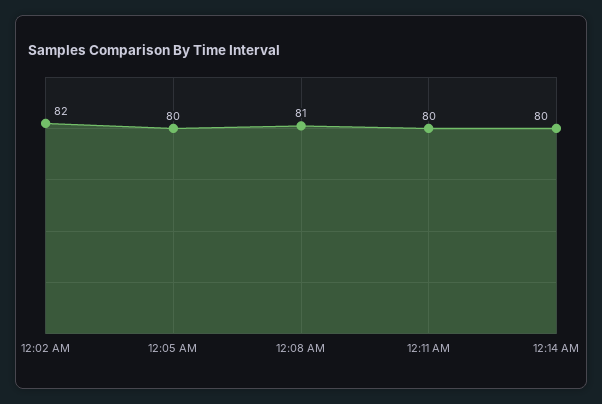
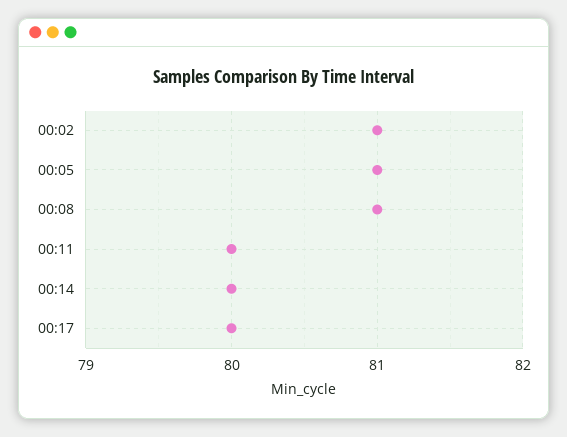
12:02 AM: 82 -> 81
12:05 AM: 80 -> 81
00:17: none -> 80

